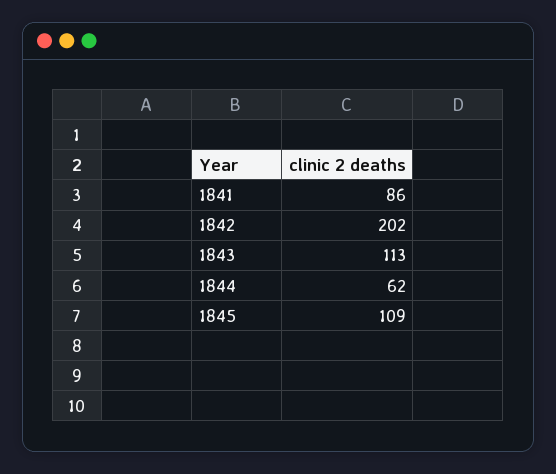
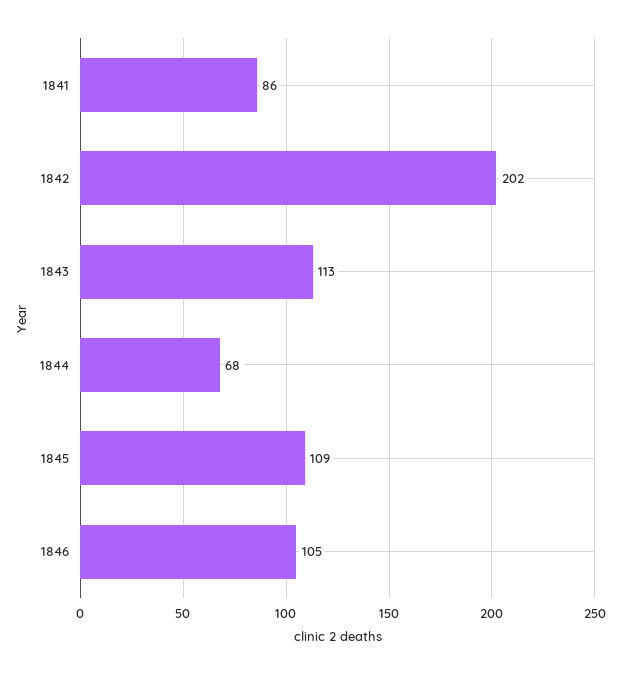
1844: 62 -> 68
1846: none -> 105

